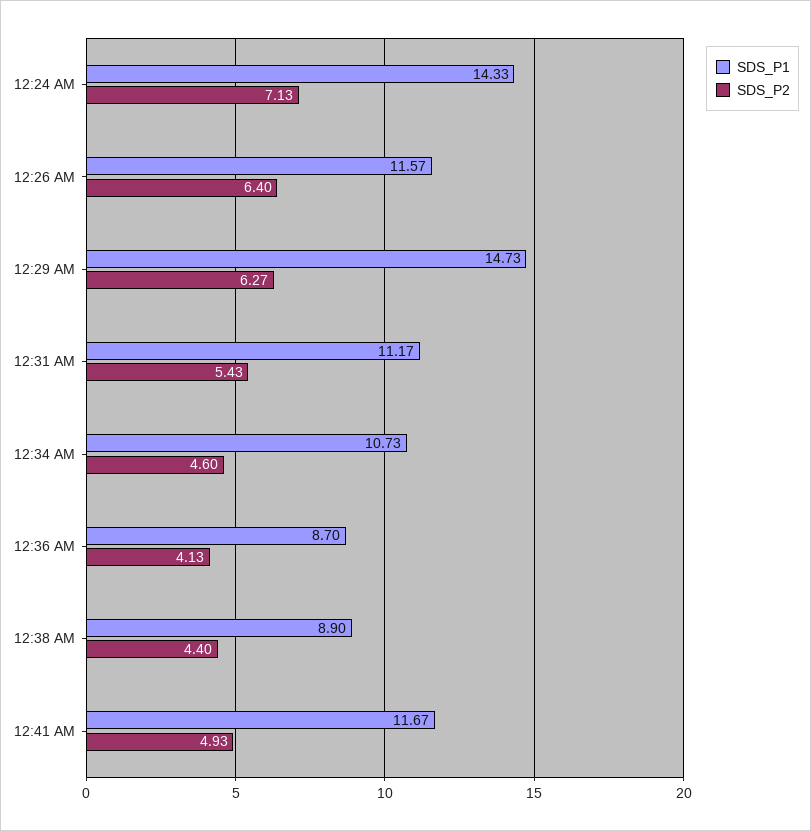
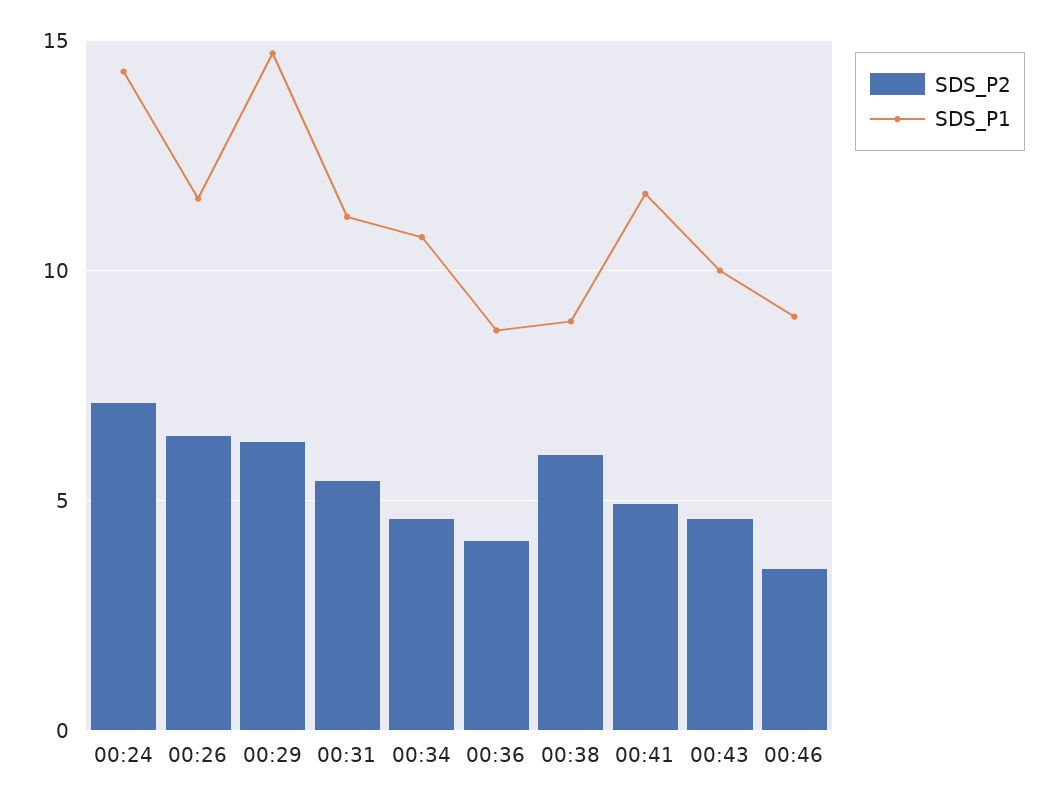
SDS_P2, 12:38 AM: 4.4 -> 6
SDS_P2, 00:43: none -> 4.5
SDS_P1, 00:43: none -> 10
SDS_P2, 00:46: none -> 3.5
SDS_P1, 00:46: none -> 9

